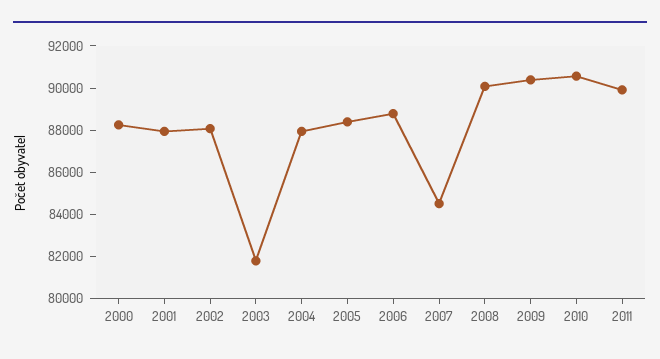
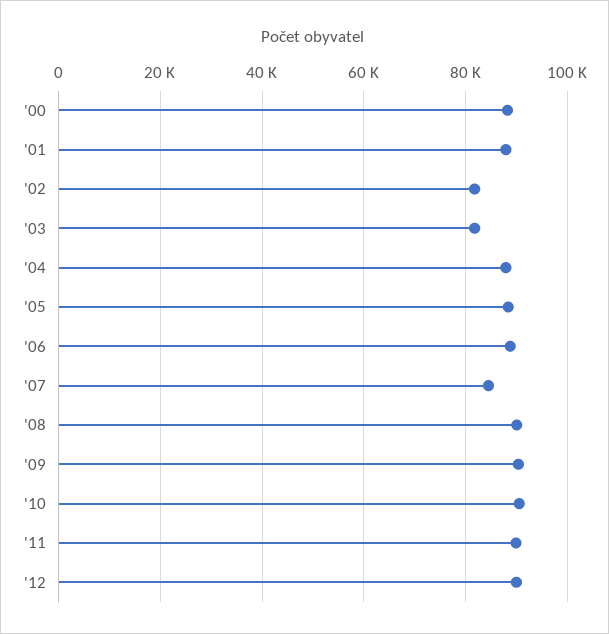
2002: 88000 -> 82000
'12: none -> 90000

